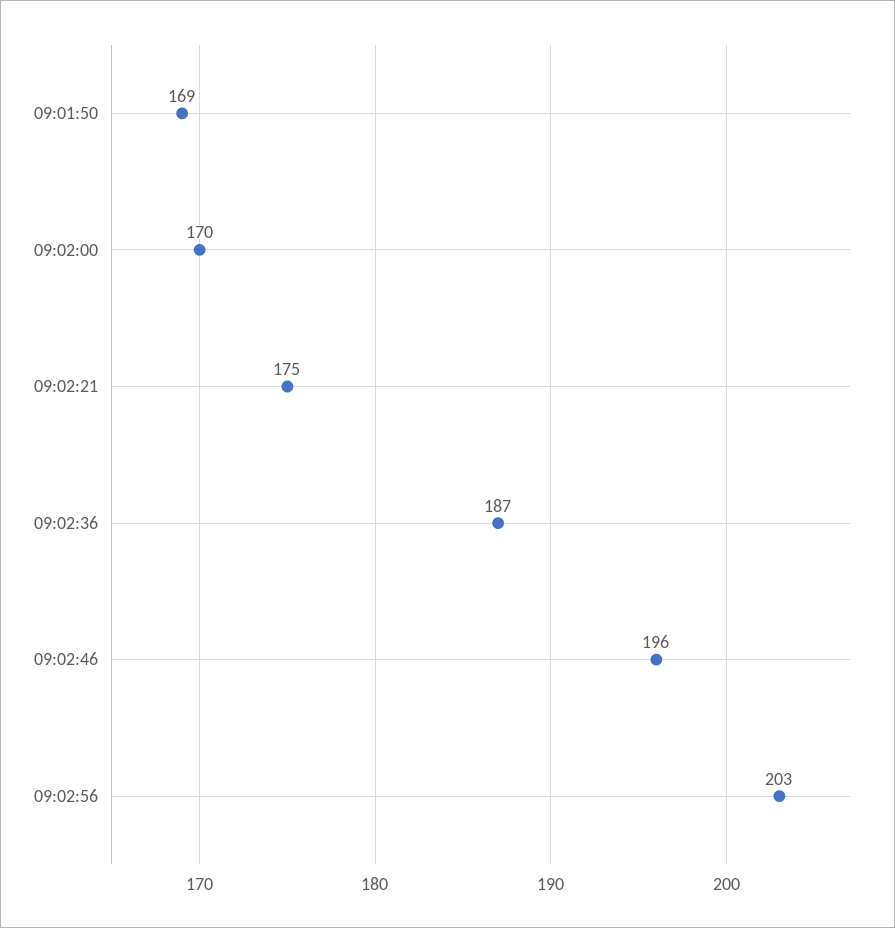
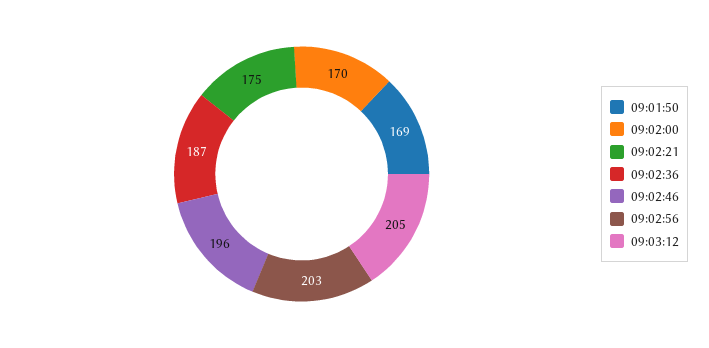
09:03:12: none -> 205

